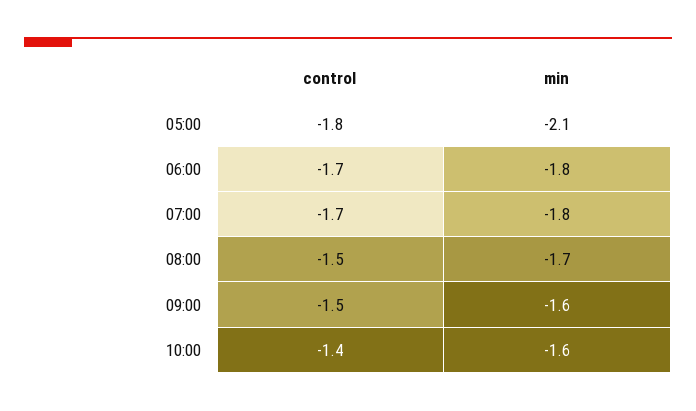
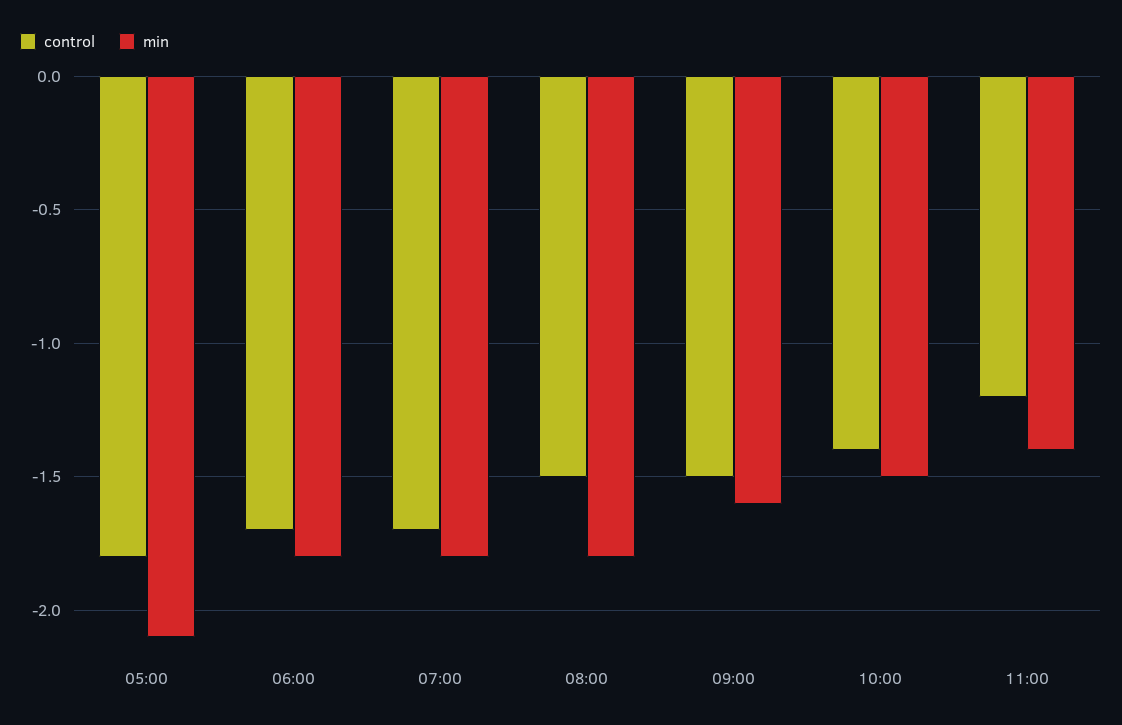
min, 08:00: -1.7 -> -1.8
min, 10:00: -1.6 -> -1.5
control, 11:00: none -> -1.2
min, 11:00: none -> -1.4

